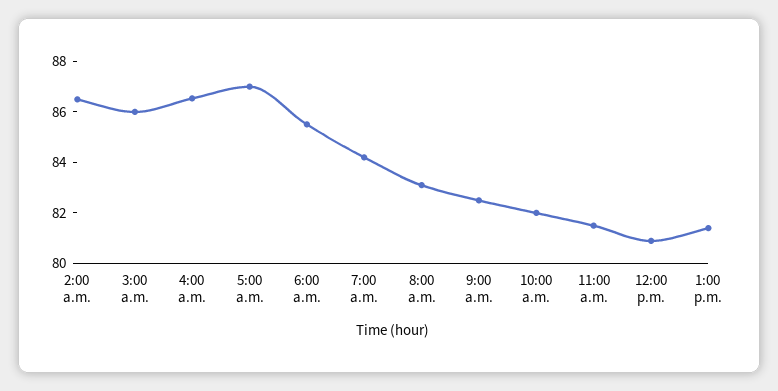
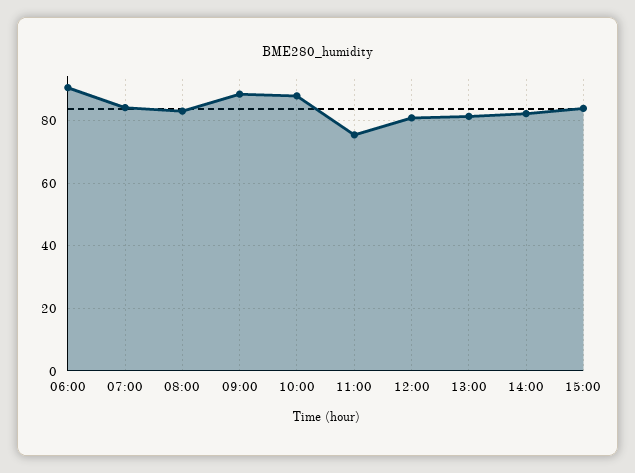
2:00 a.m.: 86.5 -> none
3:00 a.m.: 86 -> none
4:00 a.m.: 86.5 -> none
5:00 a.m.: 87 -> none
6:00 a.m.: 85.5 -> 90
9:00 a.m.: 82.5 -> 88
10:00 a.m.: 82 -> 88
11:00 a.m.: 81.5 -> 76
14:00: none -> 82
15:00: none -> 84

